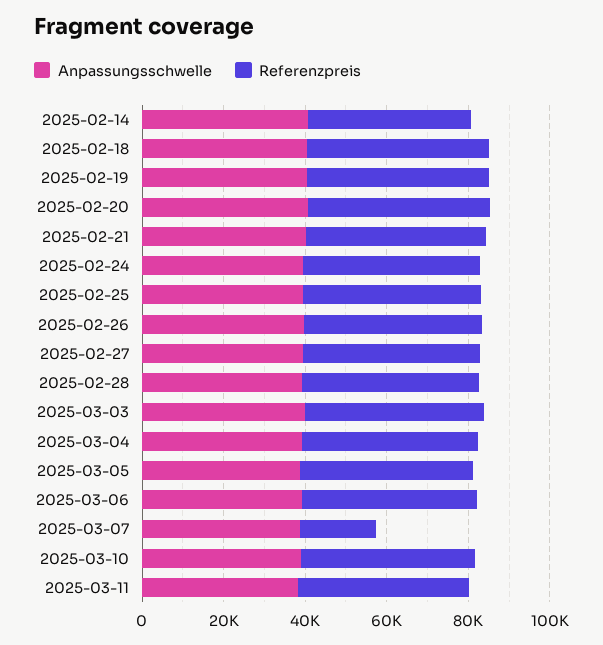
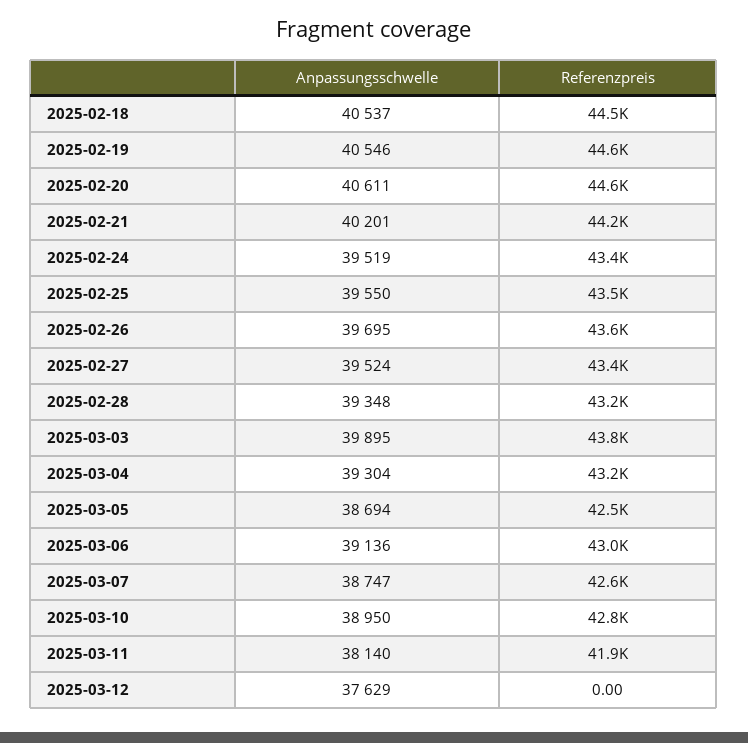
Anpassungsschwelle, 2025-02-14: 40000 -> none
Referenzpreis, 2025-02-14: 40000 -> none
Referenzpreis, 2025-03-07: 20000 -> 42600
Anpassungsschwelle, 2025-03-12: none -> 37629
Referenzpreis, 2025-03-12: none -> 0

